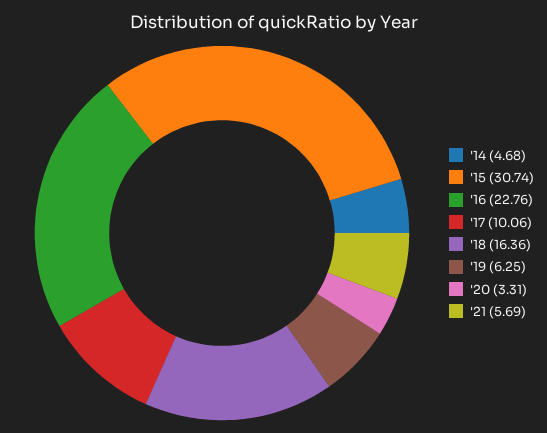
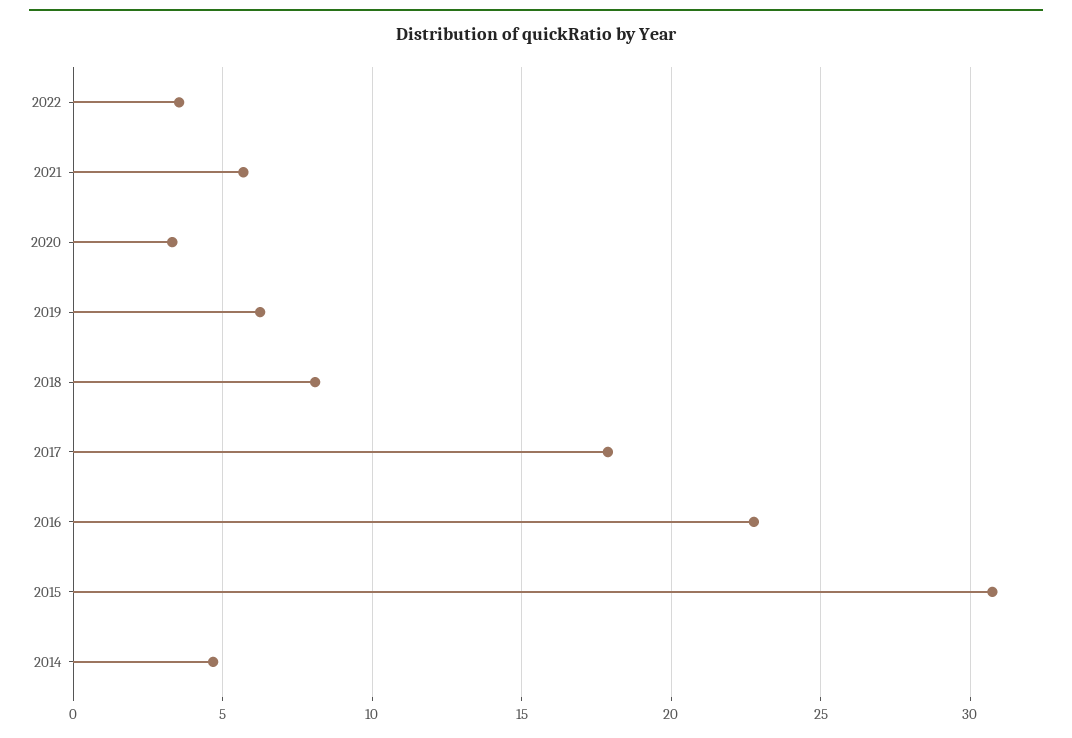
'17: 10.06 -> 18
'18: 16.36 -> 8
2022: none -> 3.5

